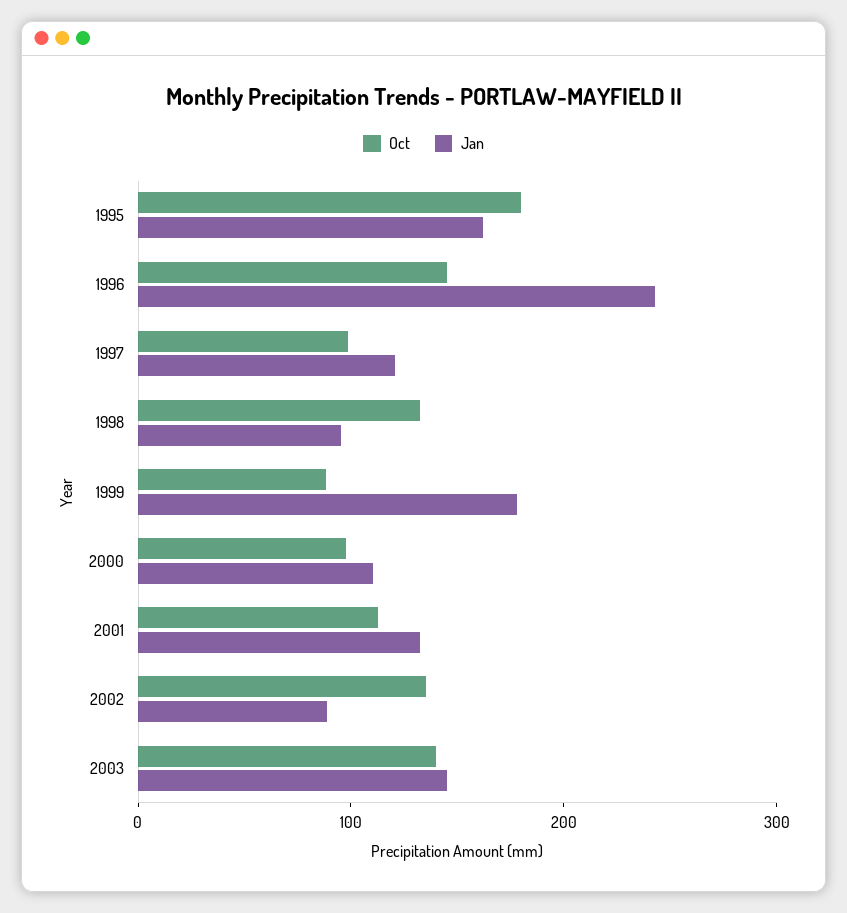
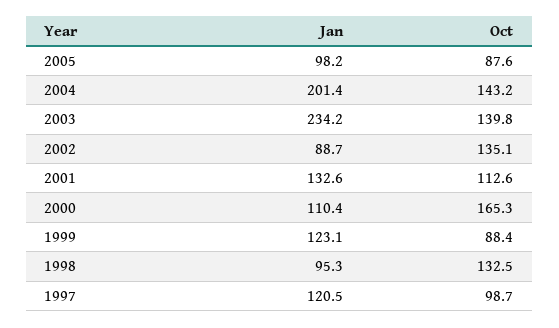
Oct, 1995: 180 -> none
Jan, 1995: 160 -> none
Oct, 1996: 140 -> none
Jan, 1996: 240 -> none
Jan, 1999: 180 -> 123.1
Oct, 2000: 100 -> 165.3
Jan, 2003: 140 -> 234.2
Jan, 2005: none -> 98.2
Oct, 2005: none -> 87.6
Jan, 2004: none -> 201.4
Oct, 2004: none -> 143.2

